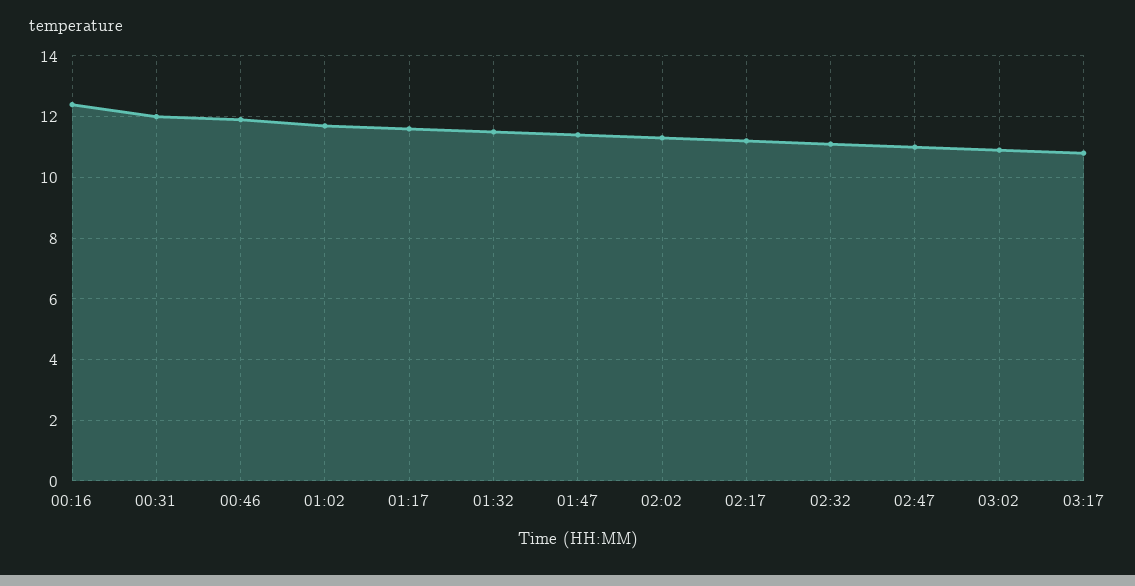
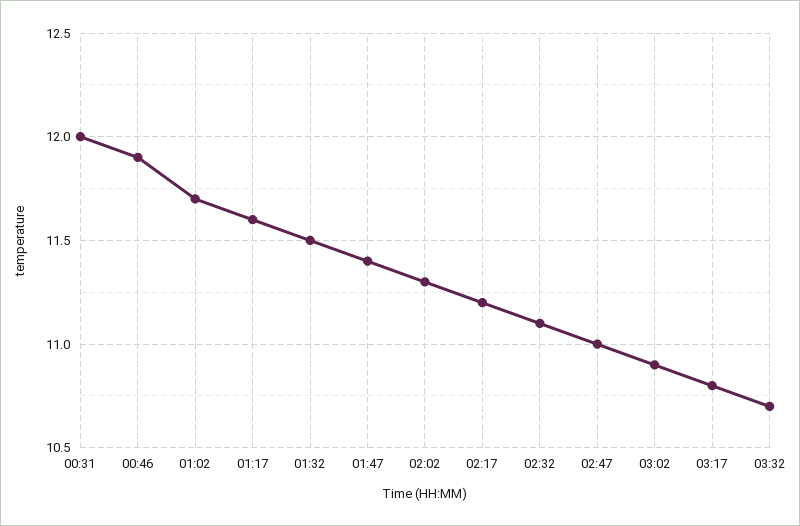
00:16: 12.5 -> none
03:32: none -> 10.7

